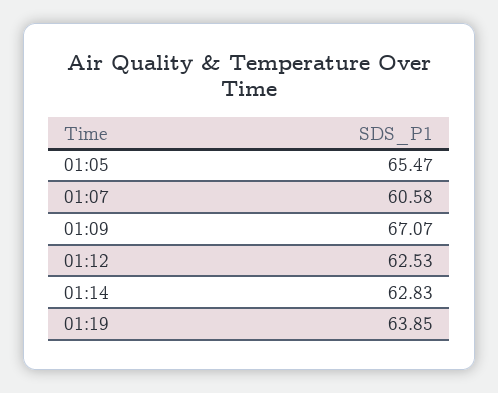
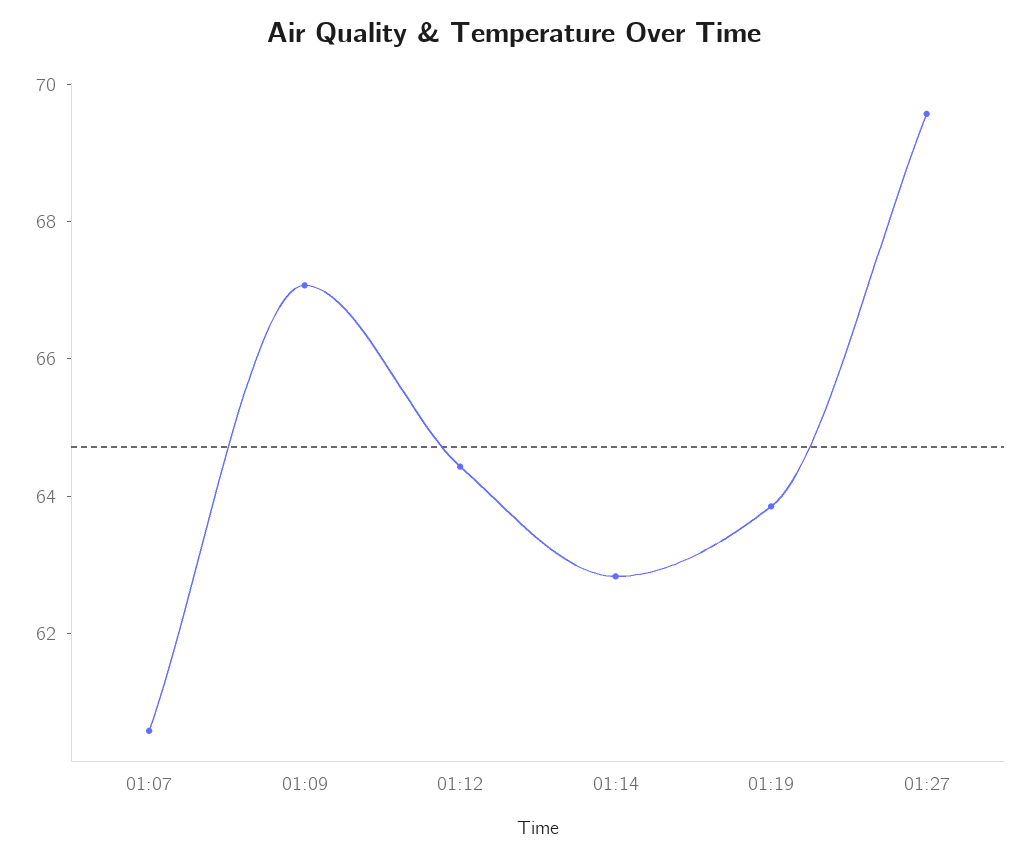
01:05: 65.47 -> none
01:12: 62.53 -> 64.5
01:27: none -> 69.5

